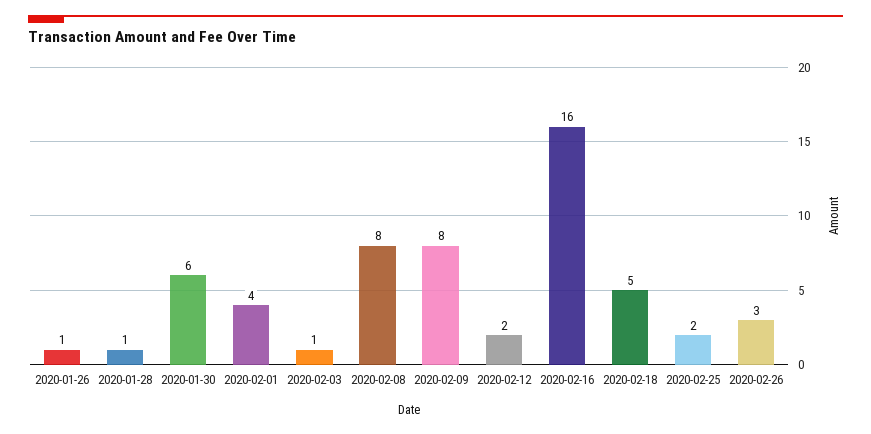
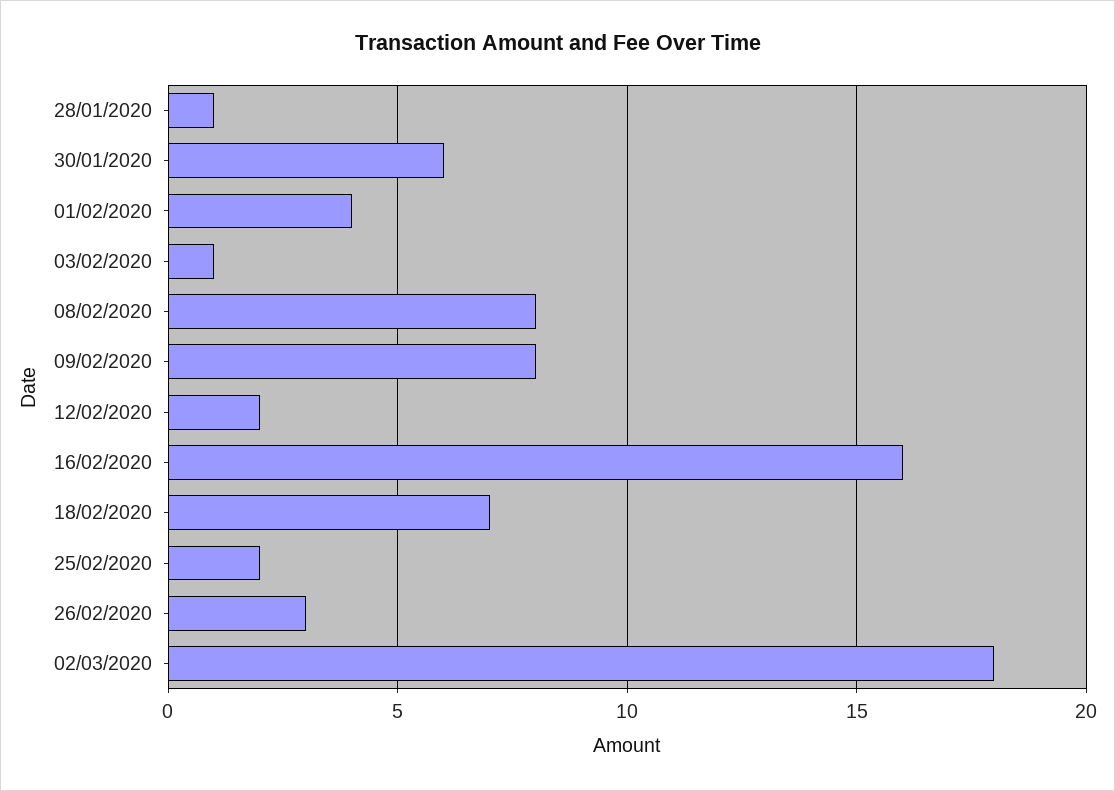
2020-01-26: 1 -> none
2020-02-18: 5 -> 7
02/03/2020: none -> 18

